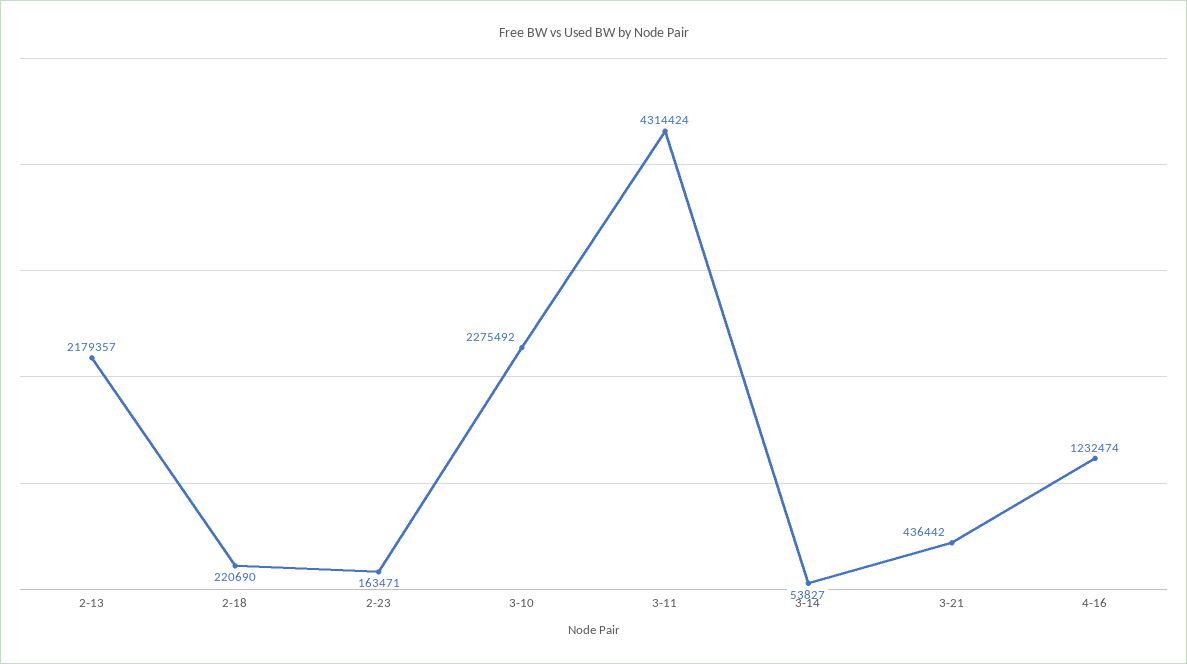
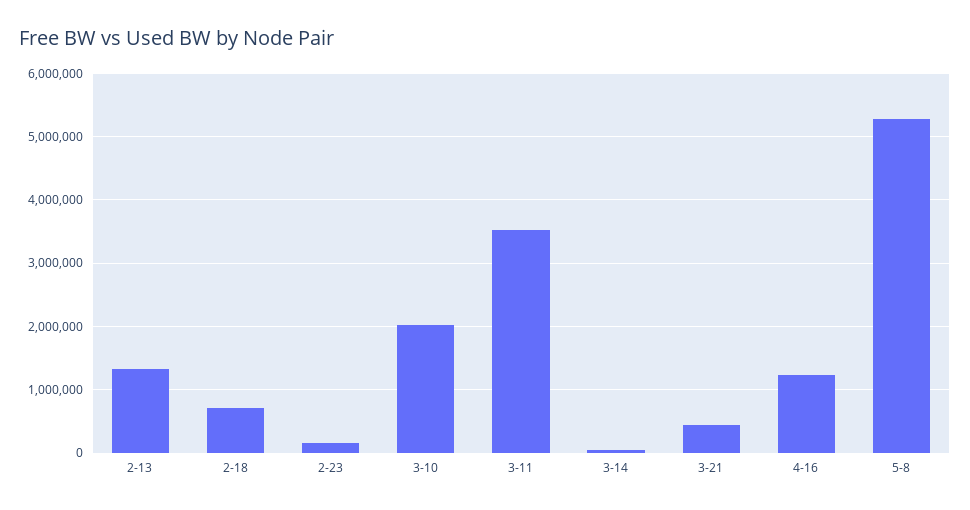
2-13: 2179357 -> 1300000
2-18: 220690 -> 700000
3-10: 2275492 -> 2000000
3-11: 4314424 -> 3500000
5-8: none -> 5300000

